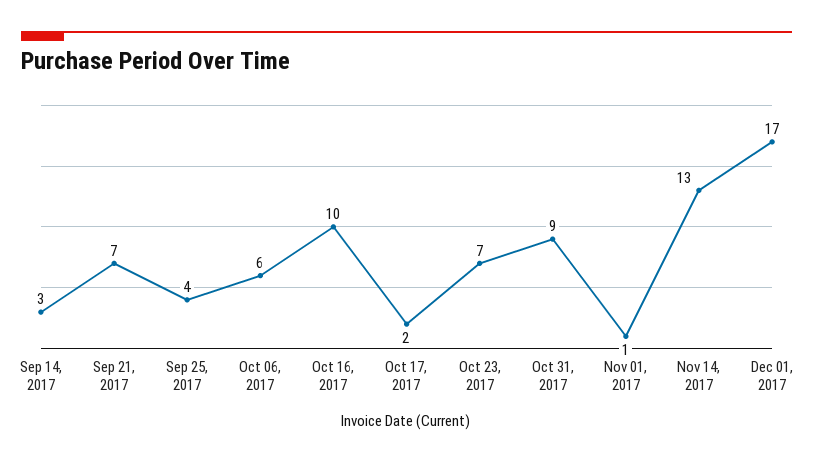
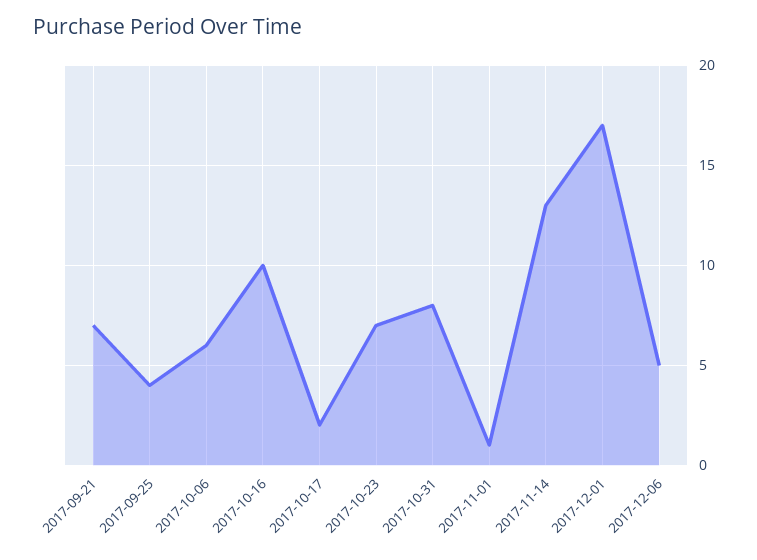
Sep 14, 2017: 3 -> none
Oct 31, 2017: 9 -> 8
2017-12-06: none -> 5

